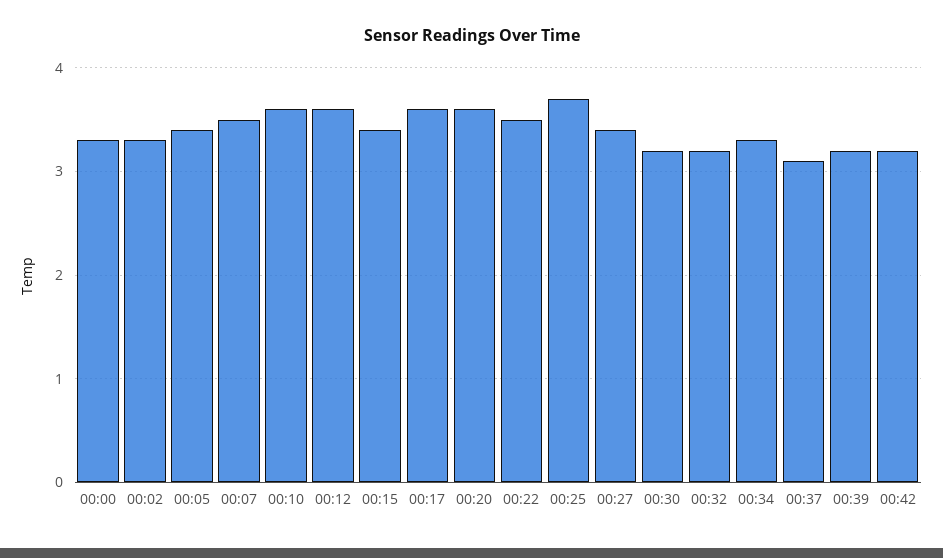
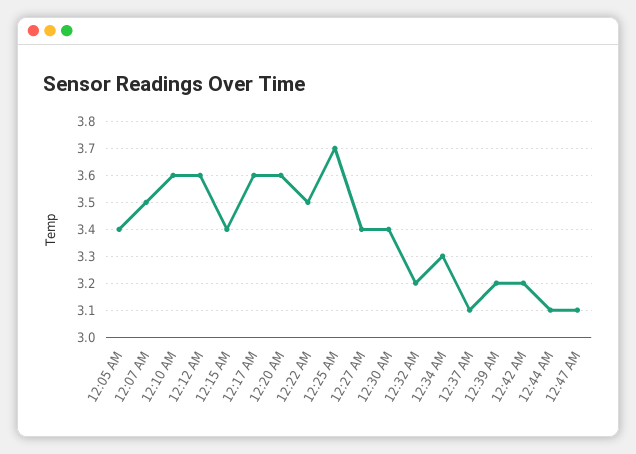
00:00: 3.3 -> none
00:02: 3.3 -> none
00:30: 3.2 -> 3.4
12:44 AM: none -> 3.1
12:47 AM: none -> 3.1

